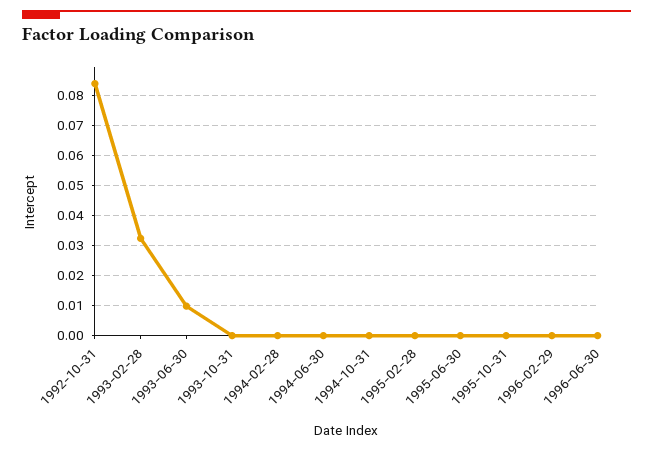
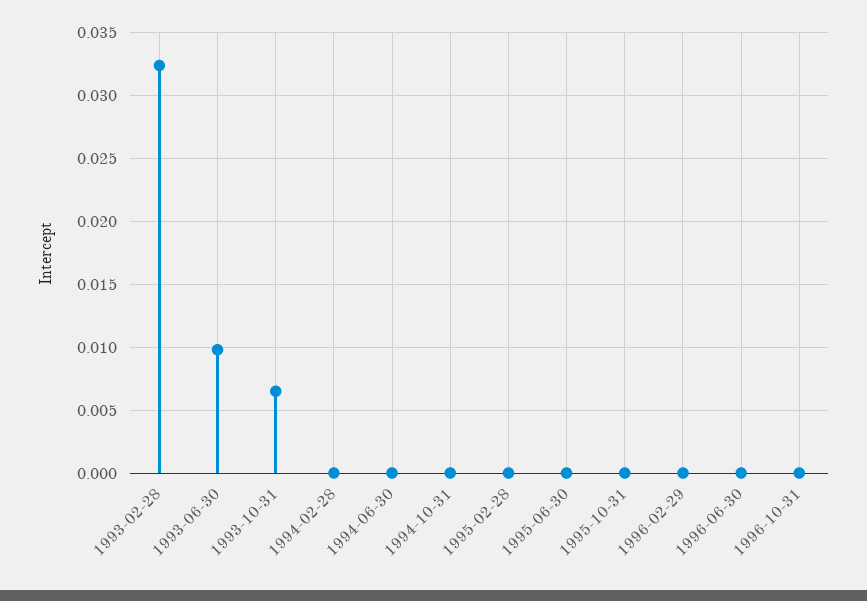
1992-10-31: 0.084 -> none
1993-10-31: 0 -> 0.0065
1996-10-31: none -> 0

